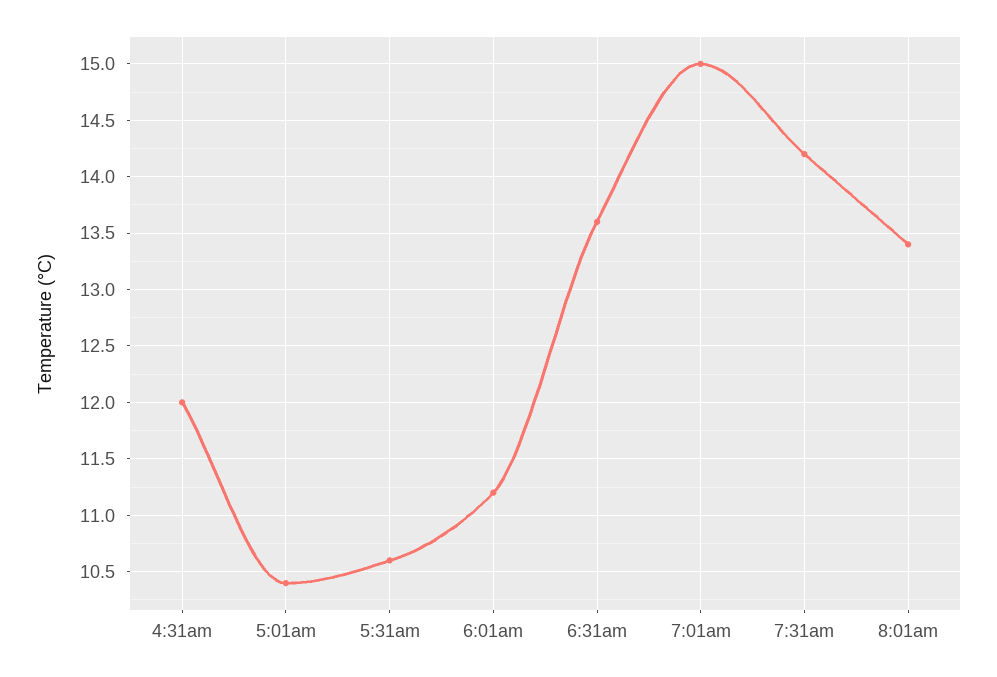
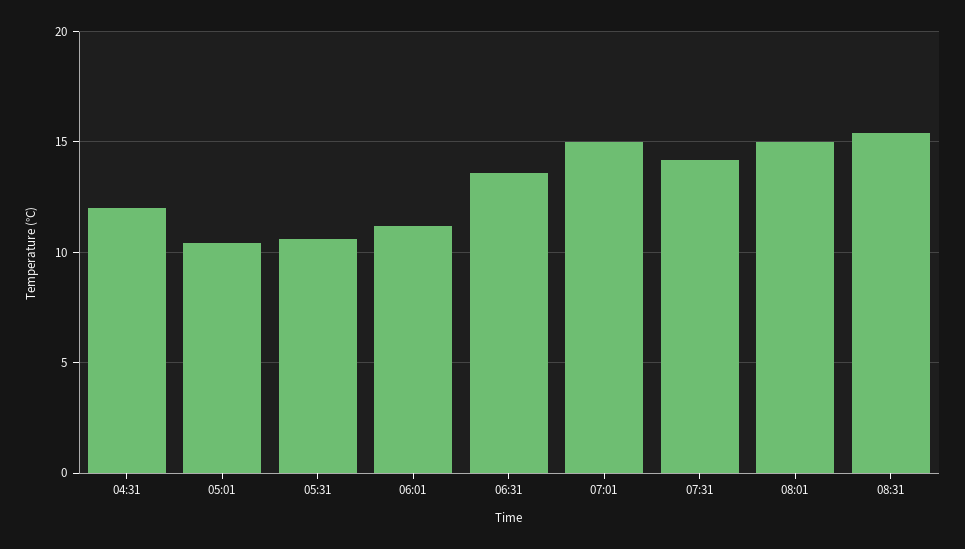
8:01am: 13.4 -> 15
08:31: none -> 15.5

